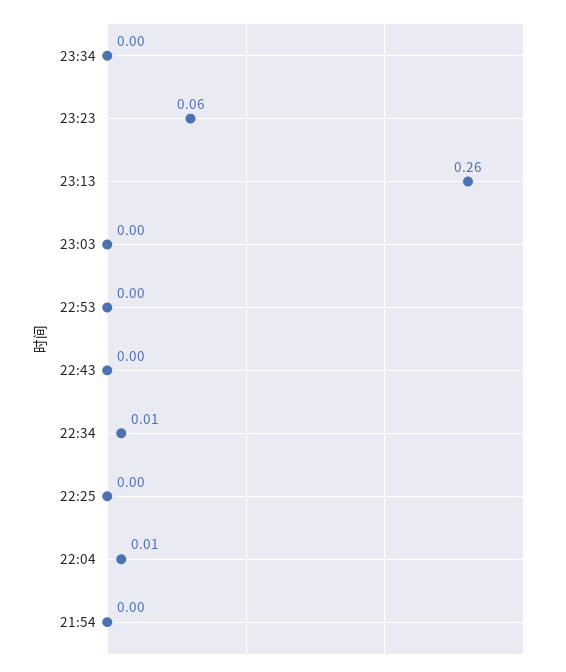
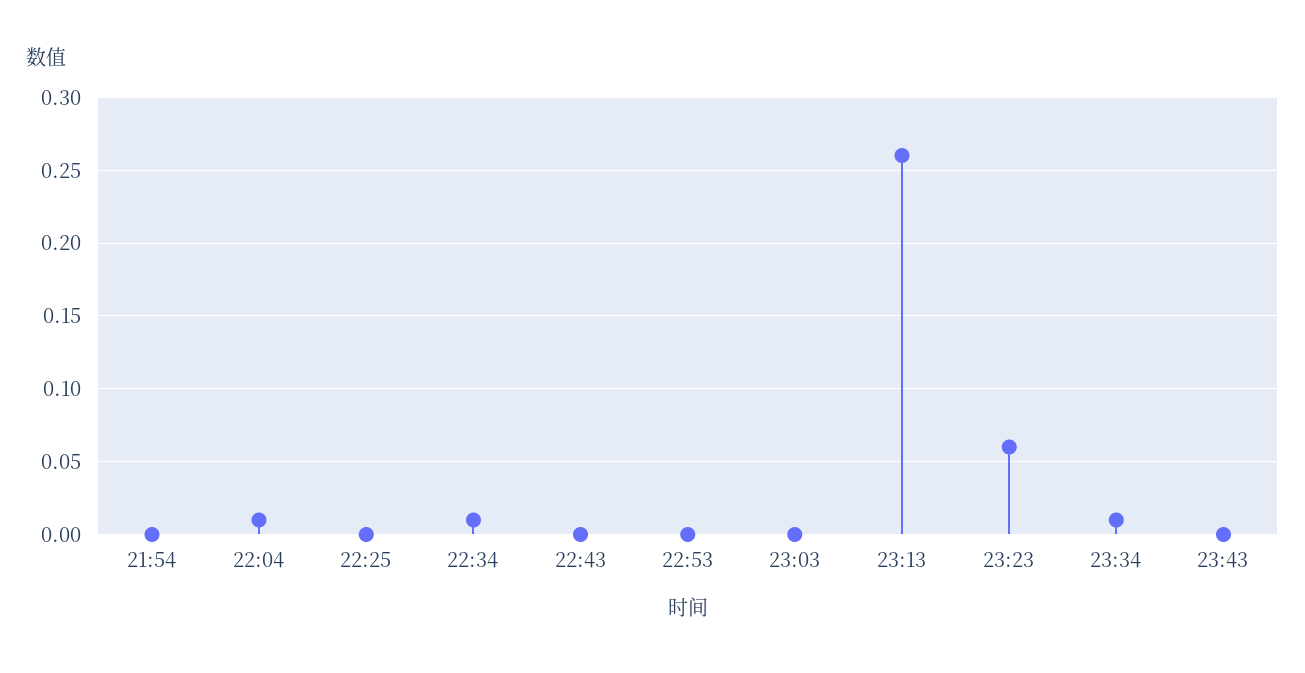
23:34: 0 -> 0.01
23:43: none -> 0

